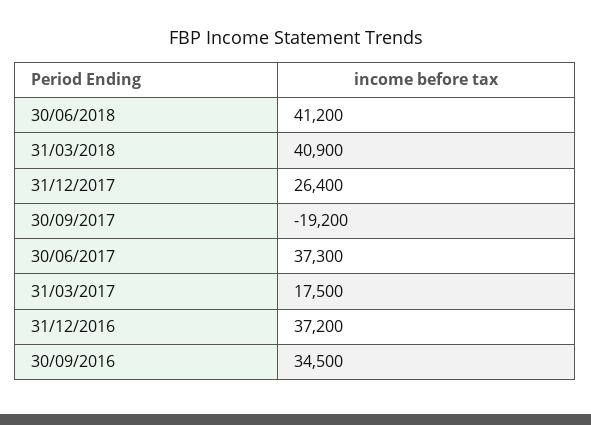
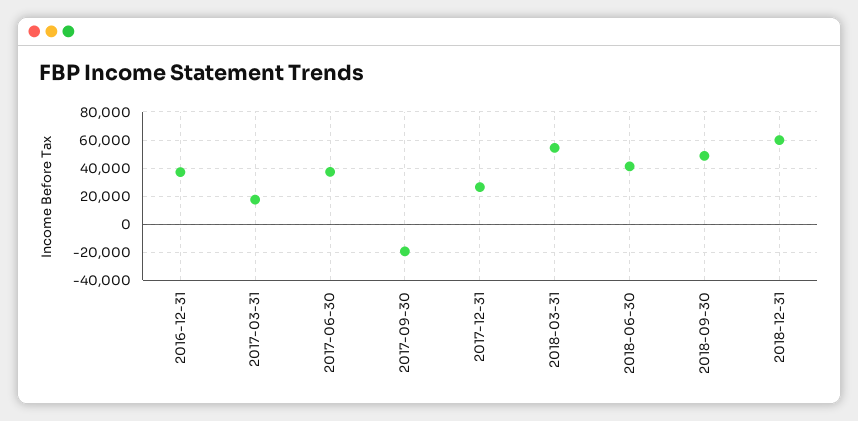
31/03/2018: 40900 -> 55000
30/09/2016: 34500 -> none
2018-09-30: none -> 50000
2018-12-31: none -> 60000

